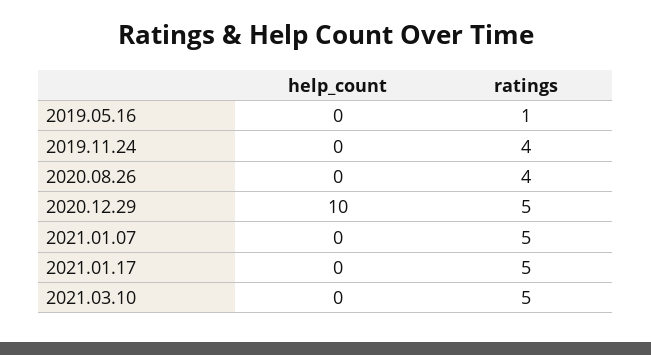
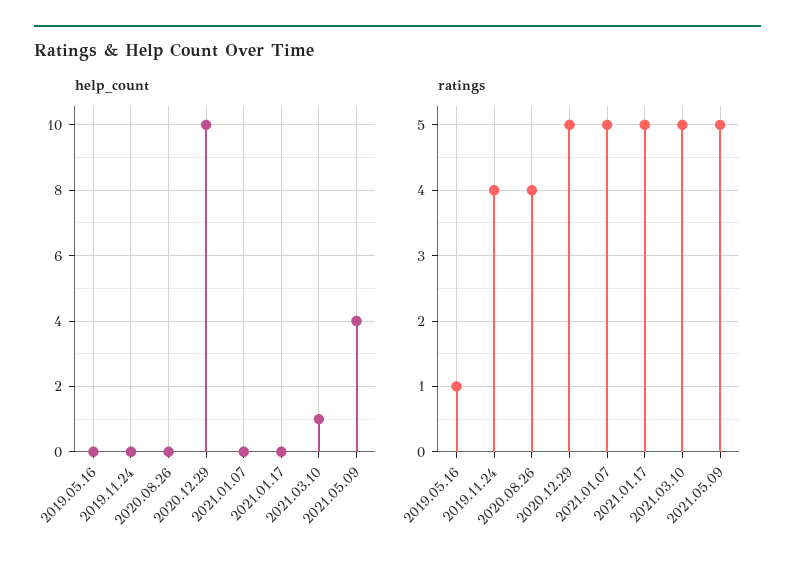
help_count, 2021.03.10: 0 -> 1
help_count, 2021.05.09: none -> 4
ratings, 2021.05.09: none -> 5

